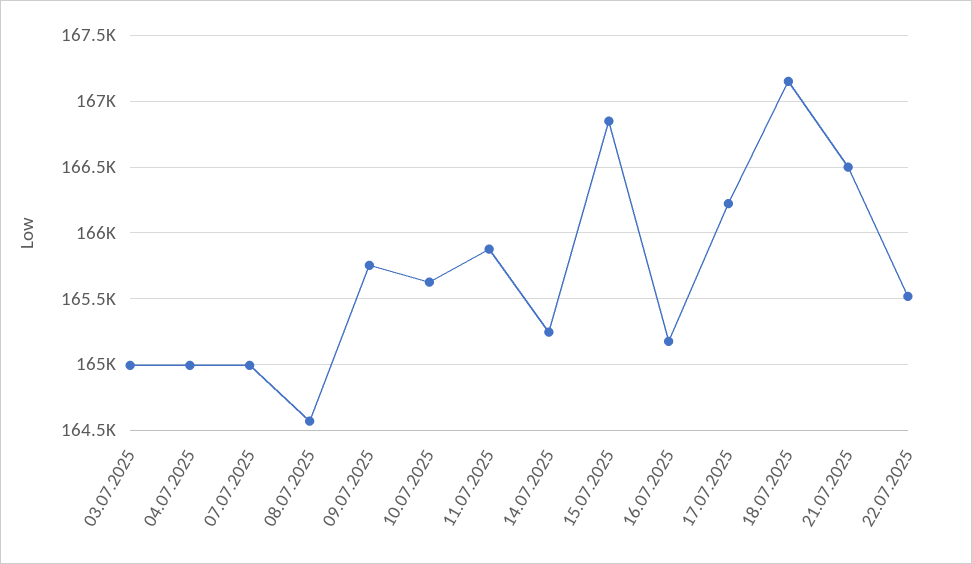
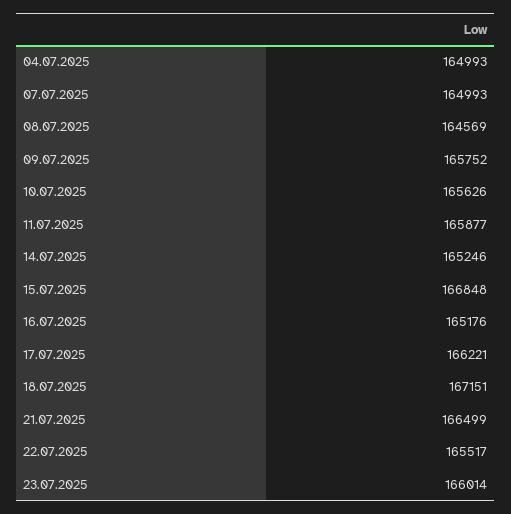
03.07.2025: 165000 -> none
23.07.2025: none -> 166014

